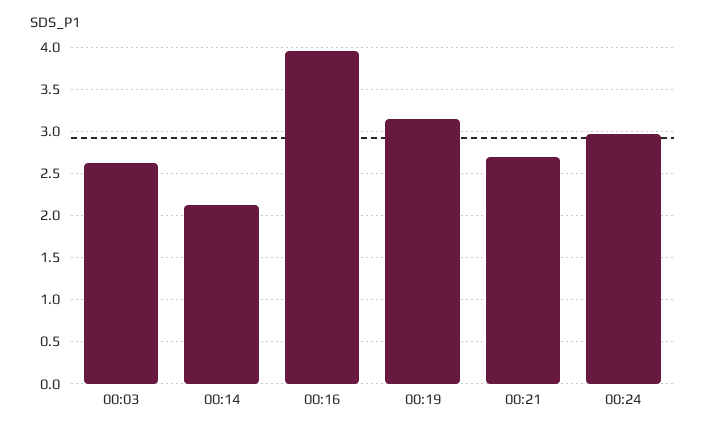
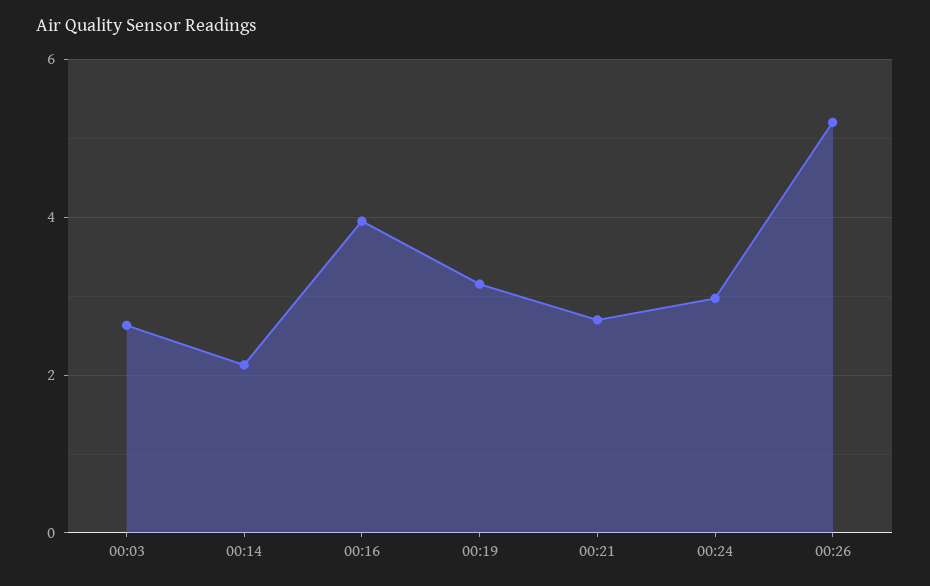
00:26: none -> 5.2

